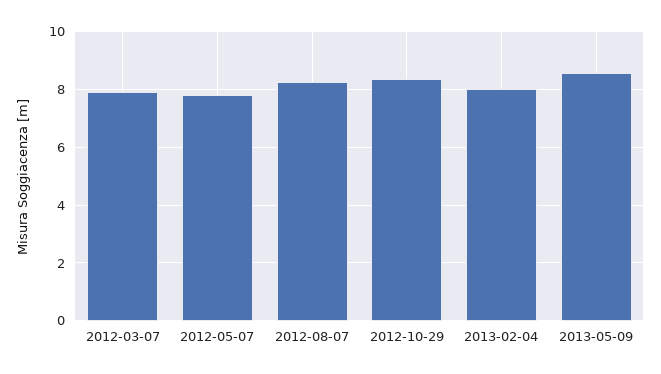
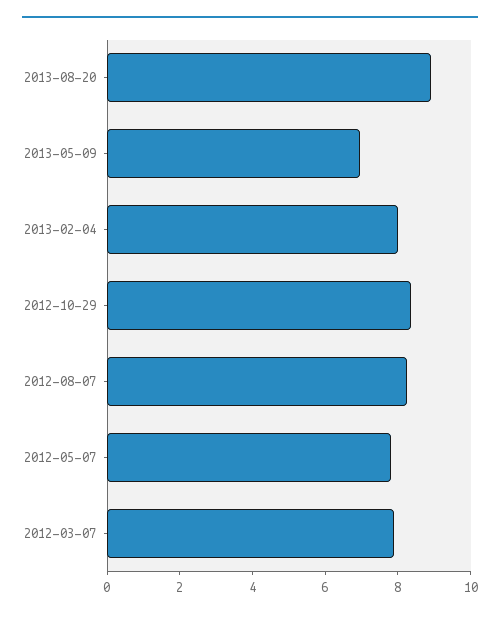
2013-05-09: 8.5 -> 7
2013-08-20: none -> 9

